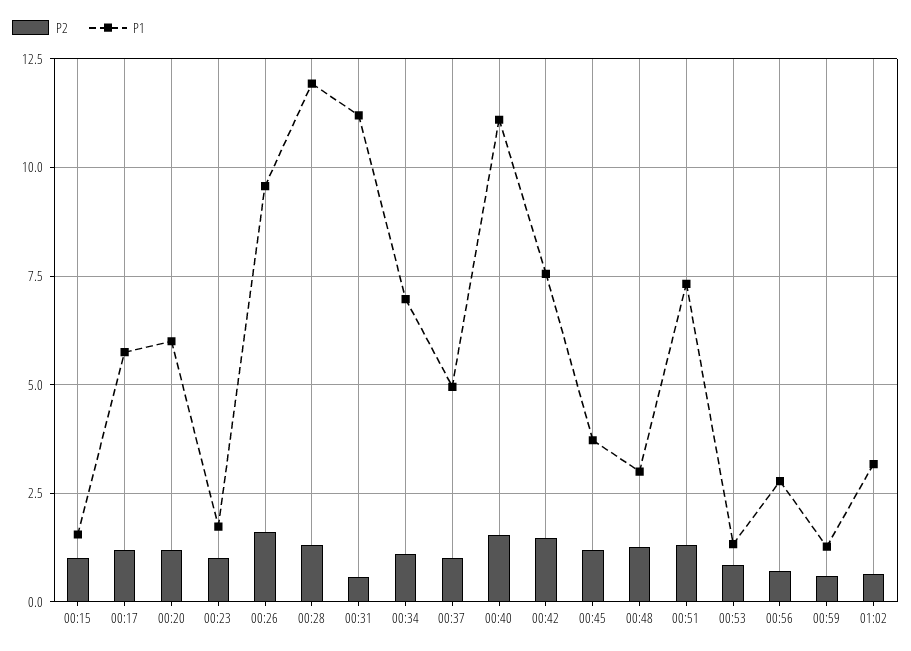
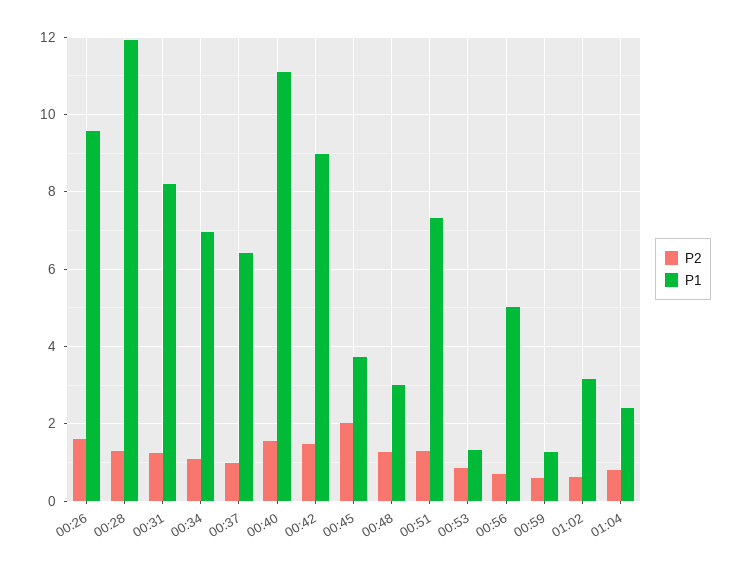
P2, 00:15: 1 -> none
P1, 00:15: 1.5 -> none
P2, 00:17: 1.25 -> none
P1, 00:17: 5.75 -> none
P2, 00:20: 1.25 -> none
P1, 00:20: 6 -> none
P2, 00:23: 1 -> none
P1, 00:23: 1.75 -> none
P2, 00:31: 0.5 -> 1.2
P1, 00:31: 11.25 -> 8.2
P1, 00:37: 5 -> 6.4
P1, 00:42: 7.5 -> 9
P2, 00:45: 1.25 -> 2
P1, 00:56: 2.75 -> 5
P2, 01:04: none -> 0.8
P1, 01:04: none -> 2.4

